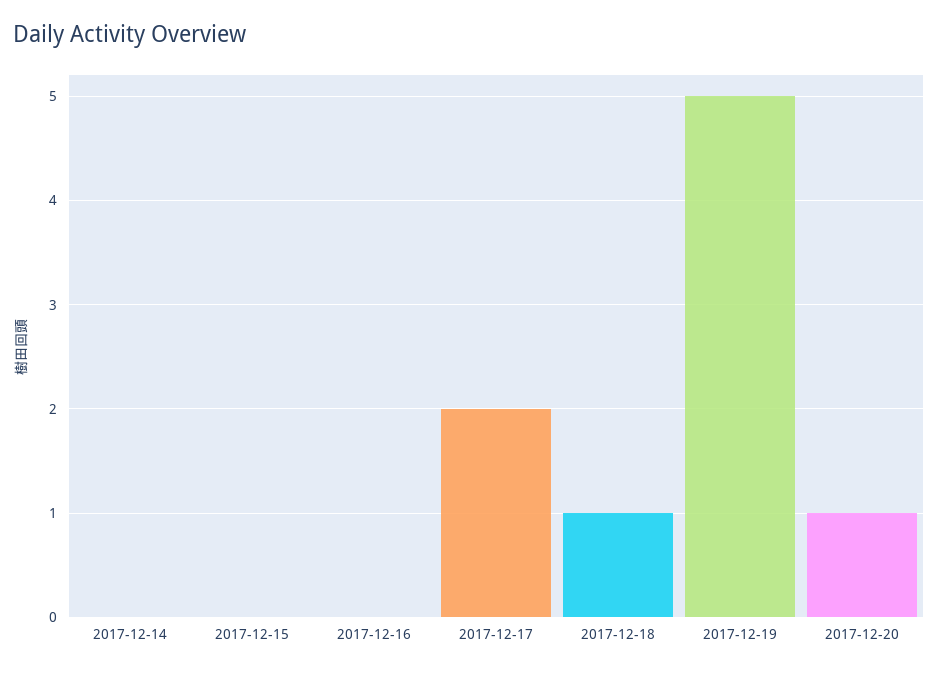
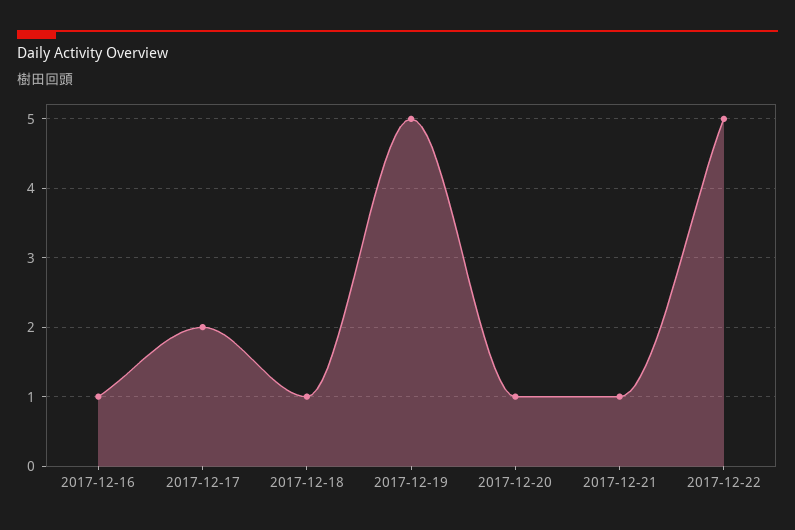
2017-12-14: 0 -> none
2017-12-15: 0 -> none
2017-12-16: 0 -> 1
2017-12-21: none -> 1
2017-12-22: none -> 5

